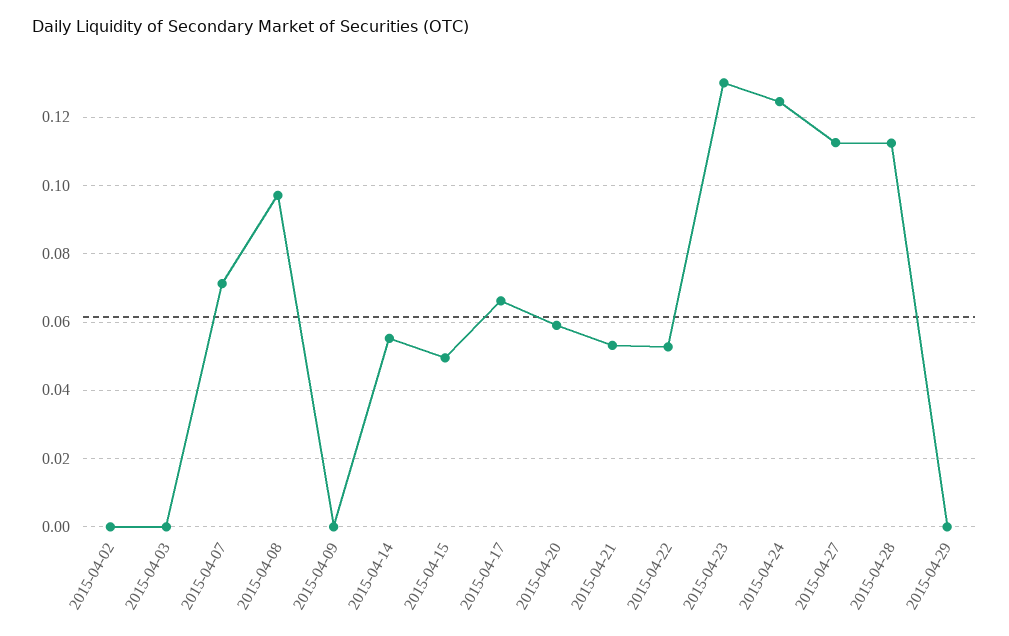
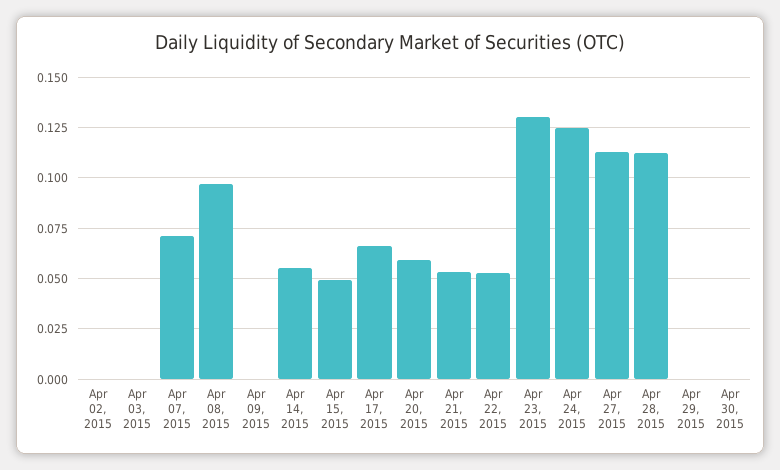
Apr 30, 2015: none -> 0

